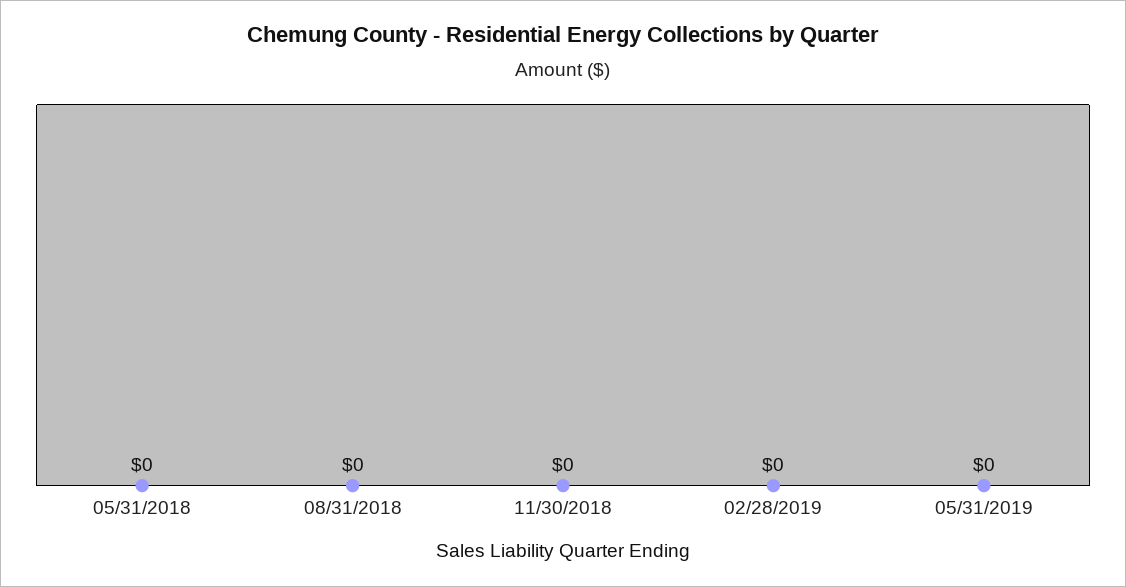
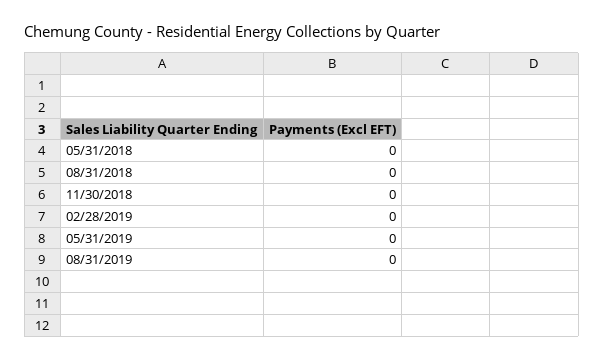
08/31/2019: none -> 0

